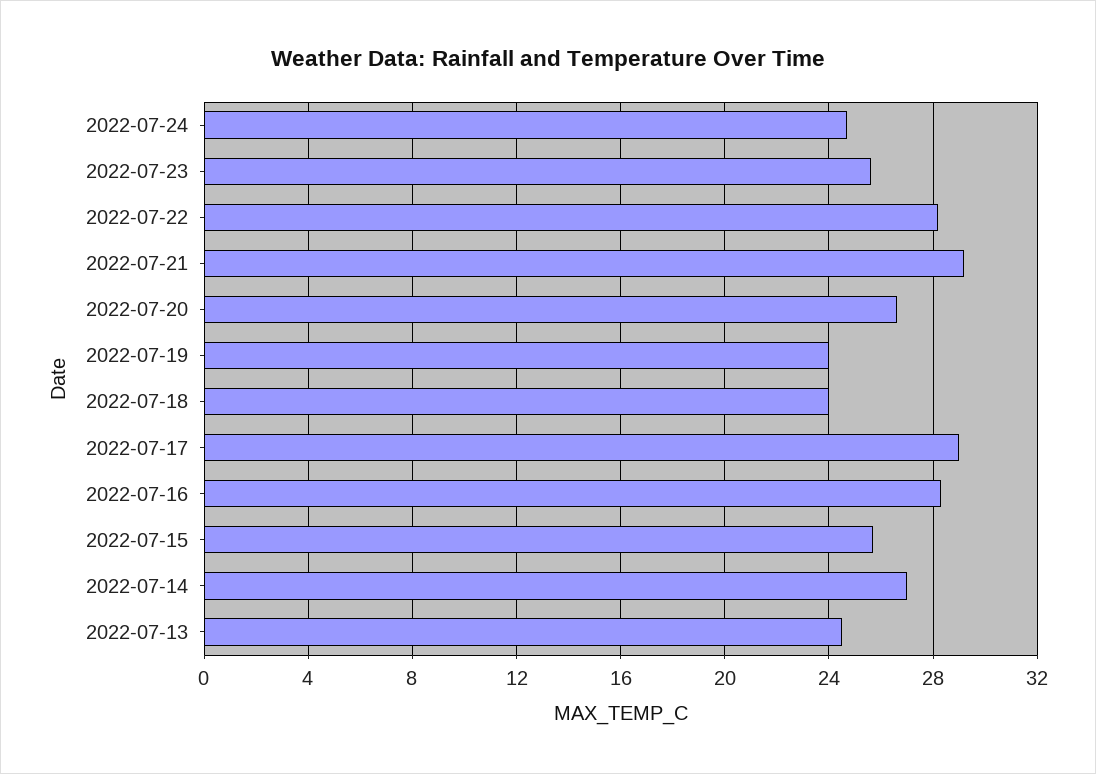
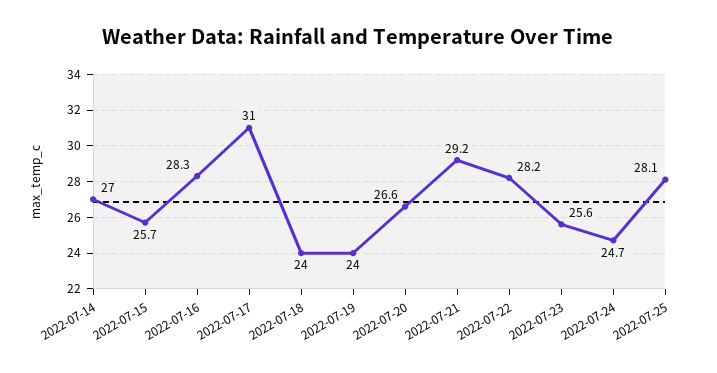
2022-07-17: 29 -> 31
2022-07-13: 24.5 -> none
2022-07-25: none -> 28.1

